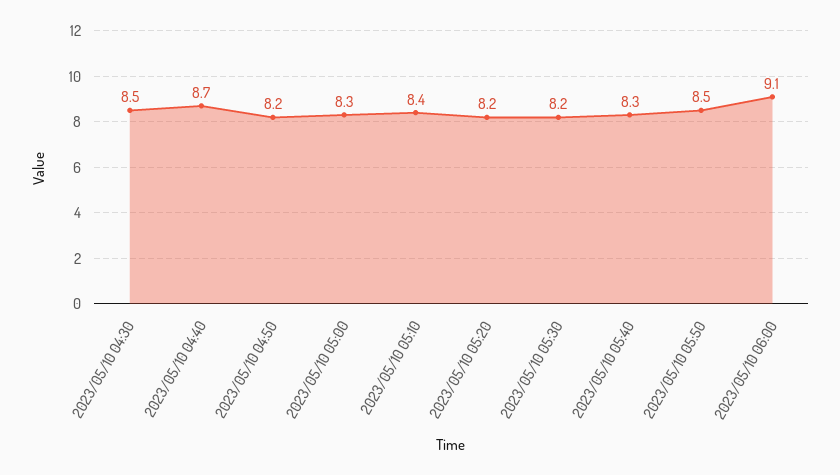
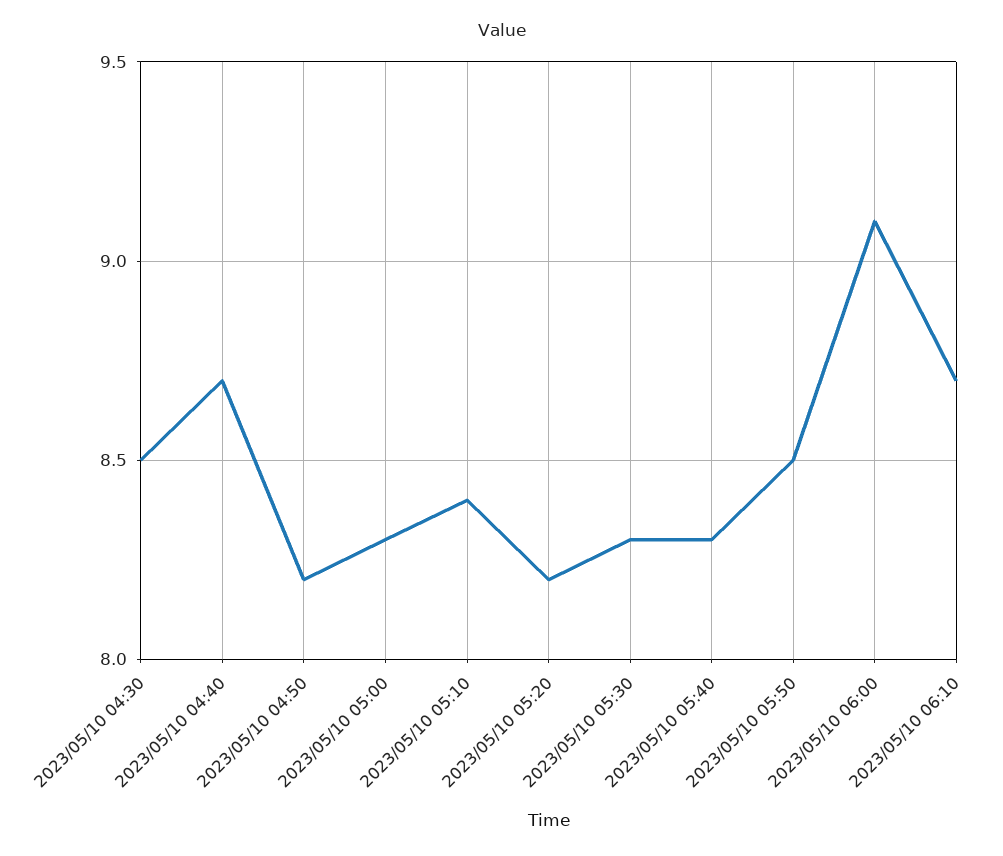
2023/05/10 05:30: 8.2 -> 8.3
2023/05/10 06:10: none -> 8.7

